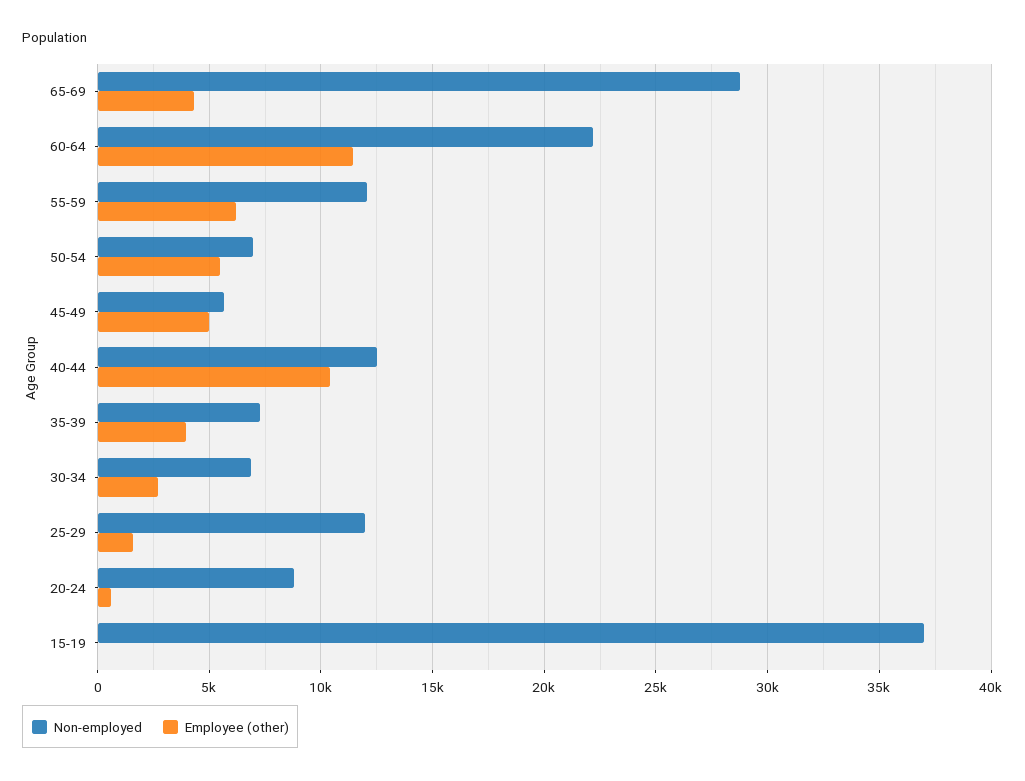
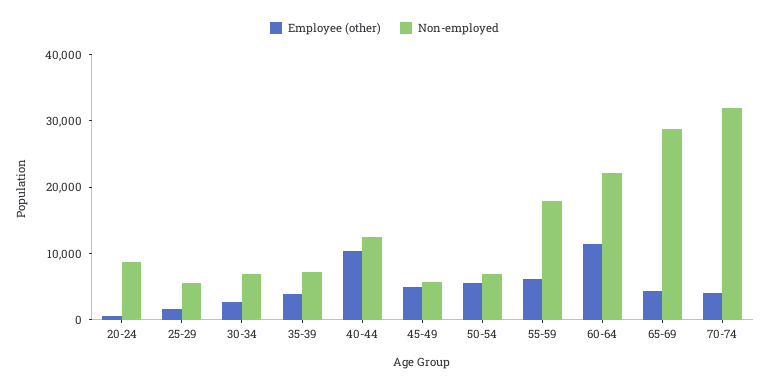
Non-employed, 55-59: 12000 -> 18000
Non-employed, 25-29: 12000 -> 6000
Non-employed, 15-19: 37000 -> none
Employee (other), 15-19: 0 -> none
Employee (other), 70-74: none -> 4000
Non-employed, 70-74: none -> 32000

